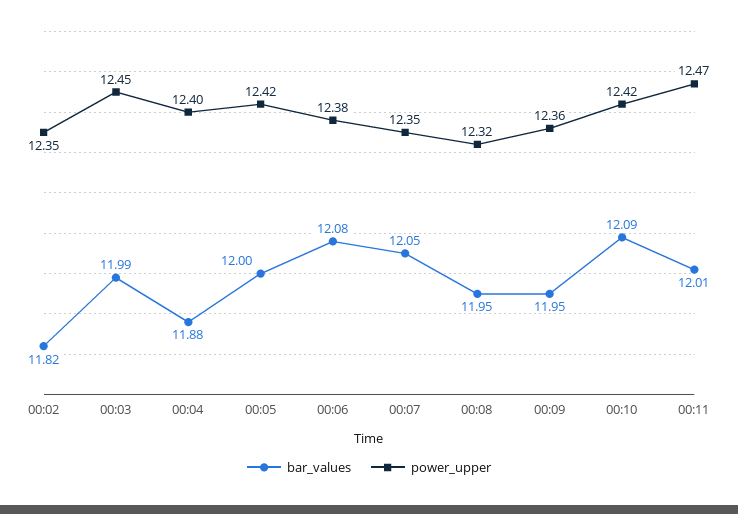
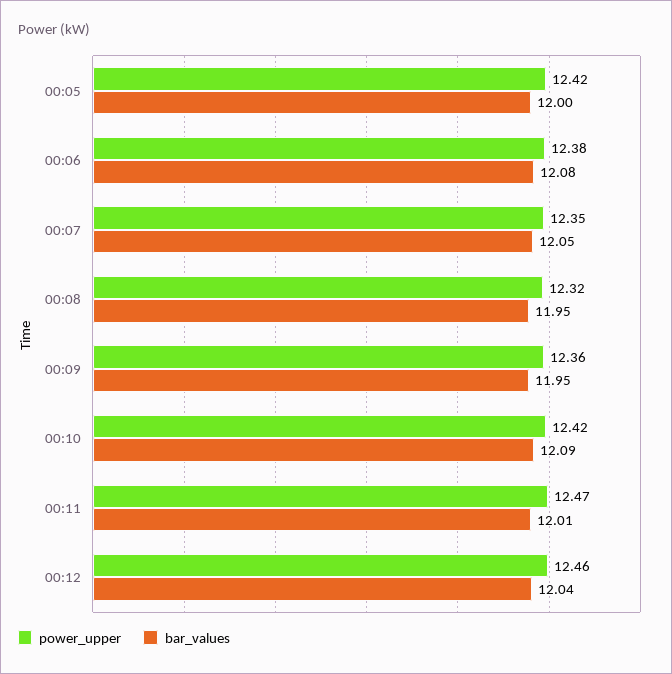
bar_values, 00:02: 11.82 -> none
power_upper, 00:02: 12.35 -> none
bar_values, 00:03: 11.99 -> none
power_upper, 00:03: 12.45 -> none
bar_values, 00:04: 11.88 -> none
power_upper, 00:04: 12.4 -> none
power_upper, 00:12: none -> 12.46
bar_values, 00:12: none -> 12.04

